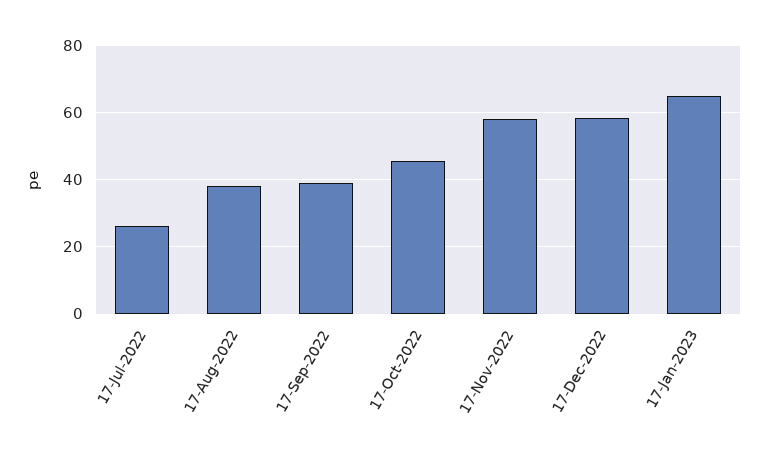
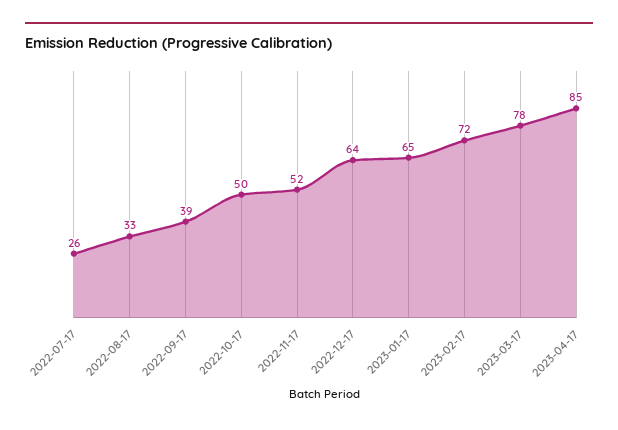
17-Aug-2022: 38 -> 33
17-Oct-2022: 46 -> 50
17-Nov-2022: 58 -> 52
17-Dec-2022: 58 -> 64
2023-02-17: none -> 72
2023-03-17: none -> 78
2023-04-17: none -> 85

